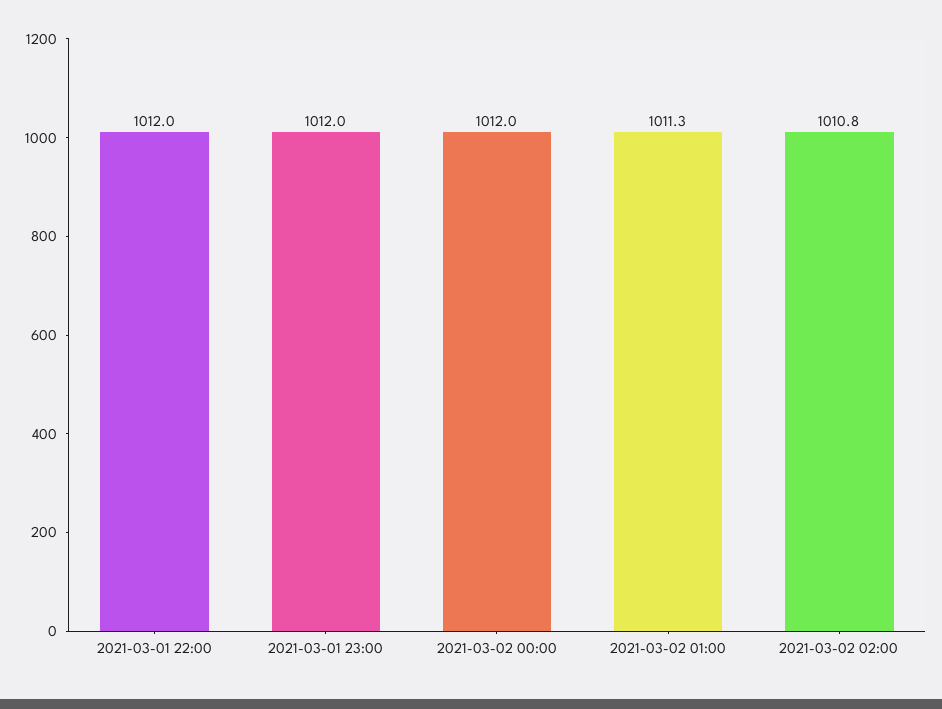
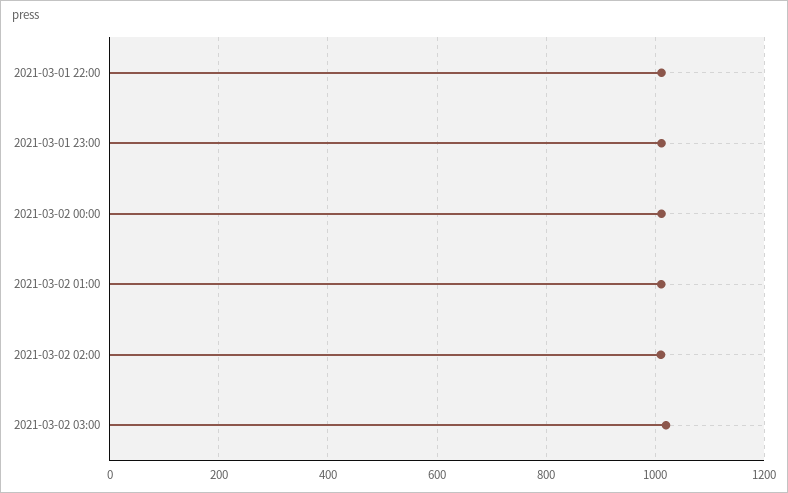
2021-03-02 03:00: none -> 1020

